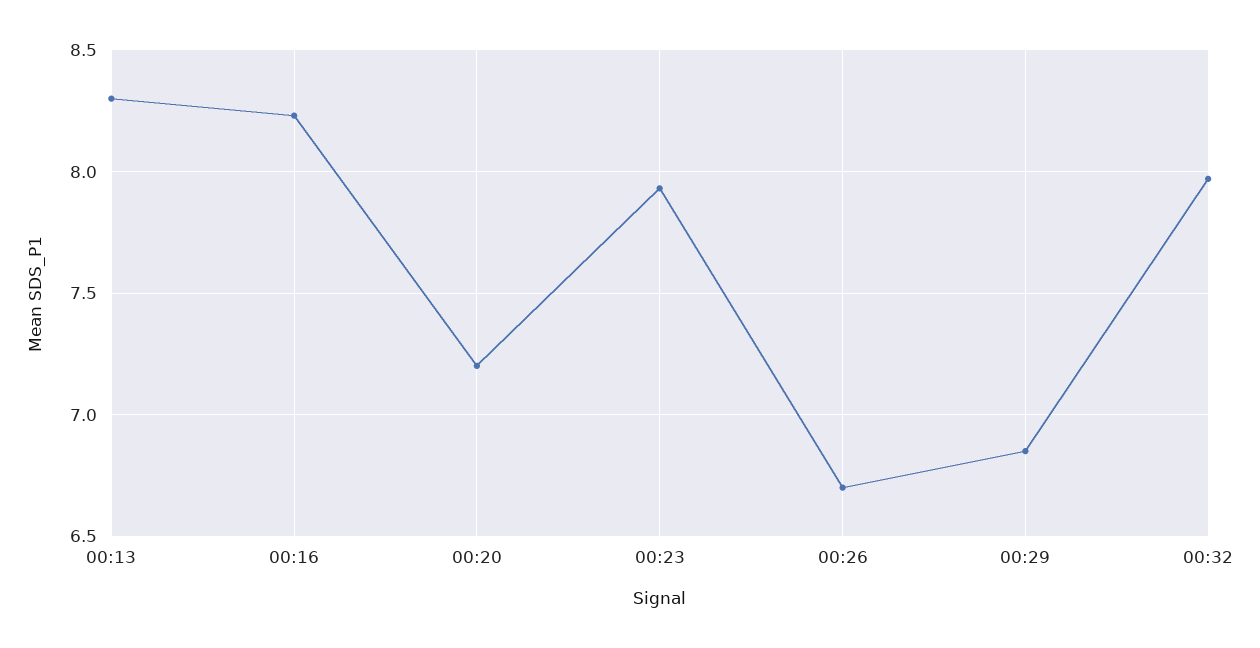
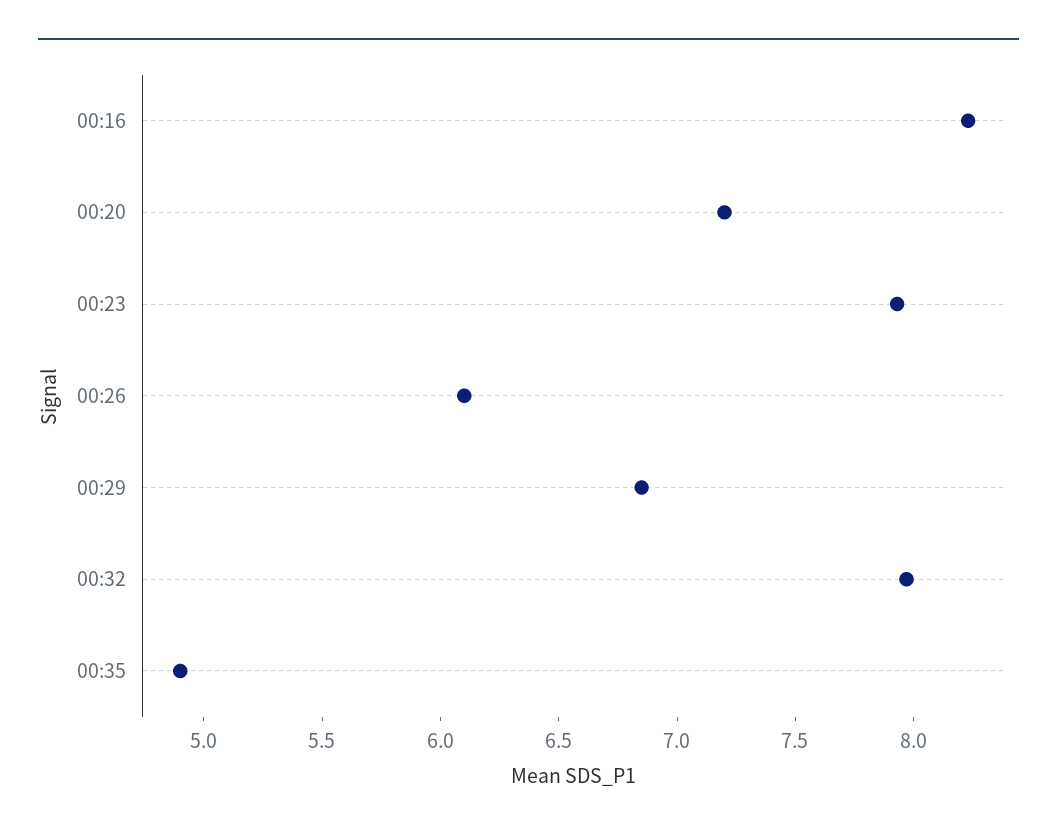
00:13: 8.3 -> none
00:26: 6.7 -> 6.1
00:35: none -> 4.9

